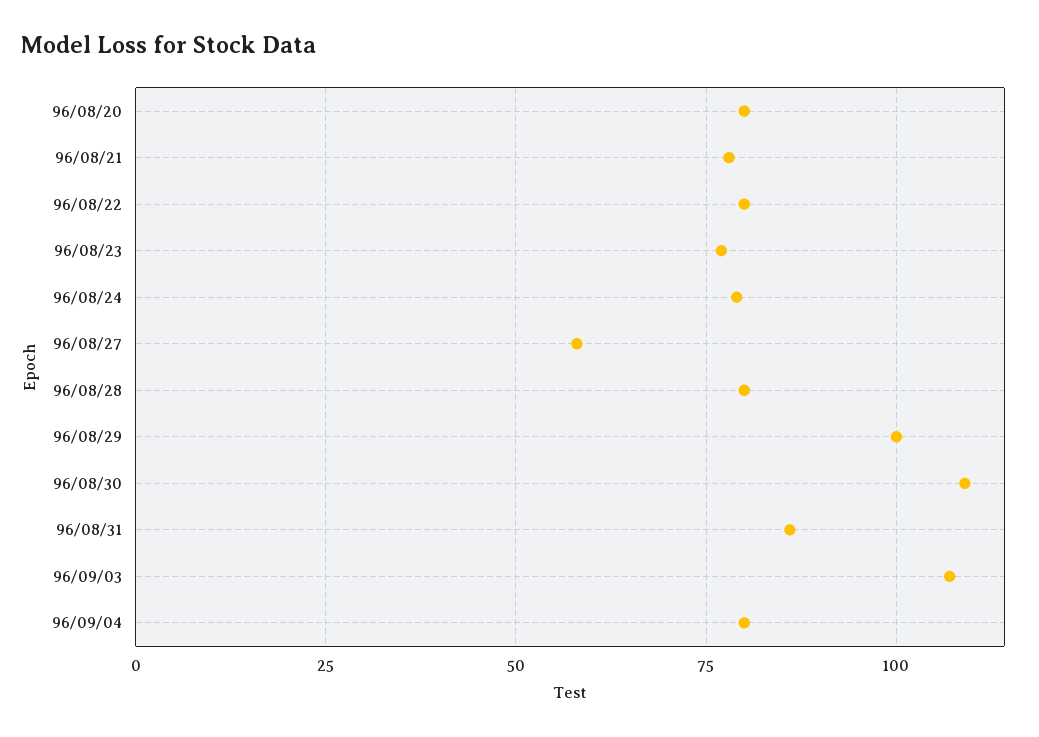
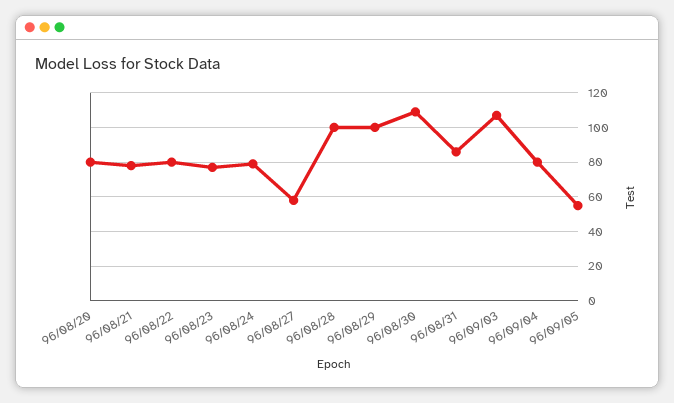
96/08/28: 80 -> 100
96/09/05: none -> 55

